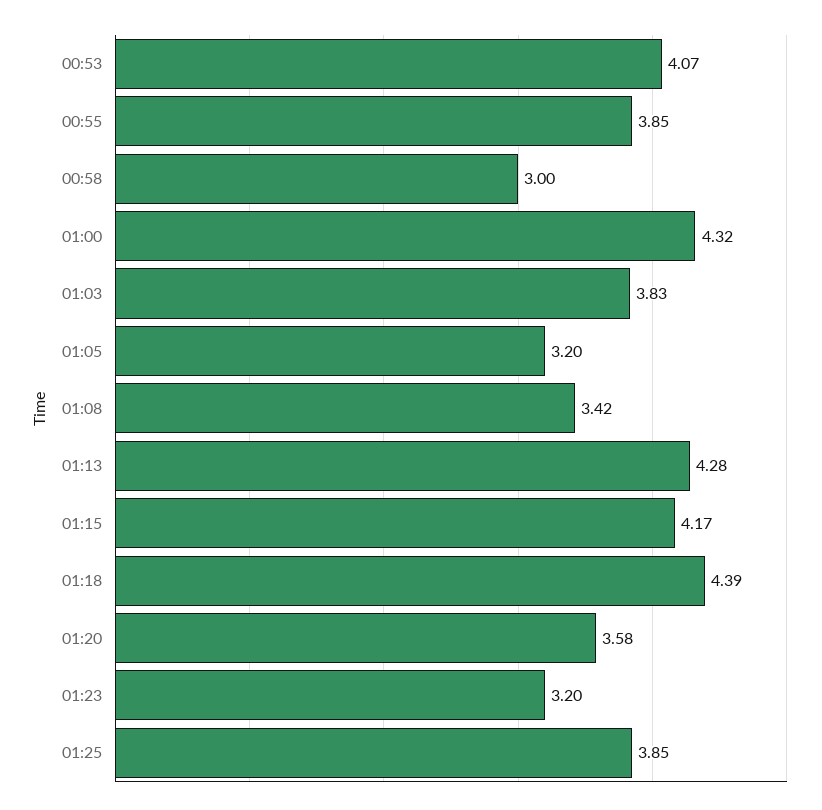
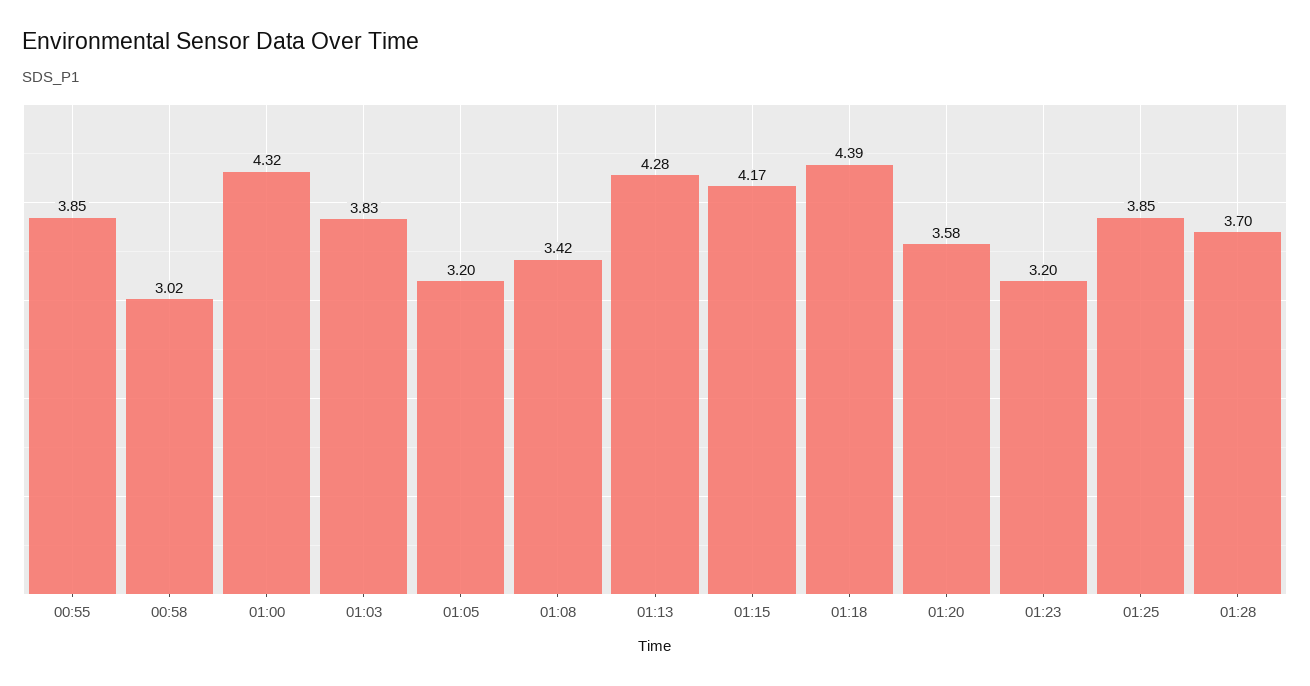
00:53: 4.07 -> none
00:58: 3 -> 3.02
01:28: none -> 3.7

